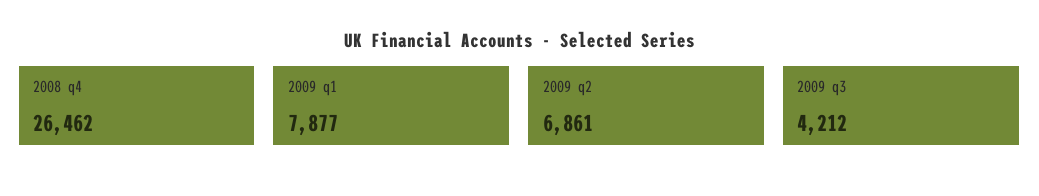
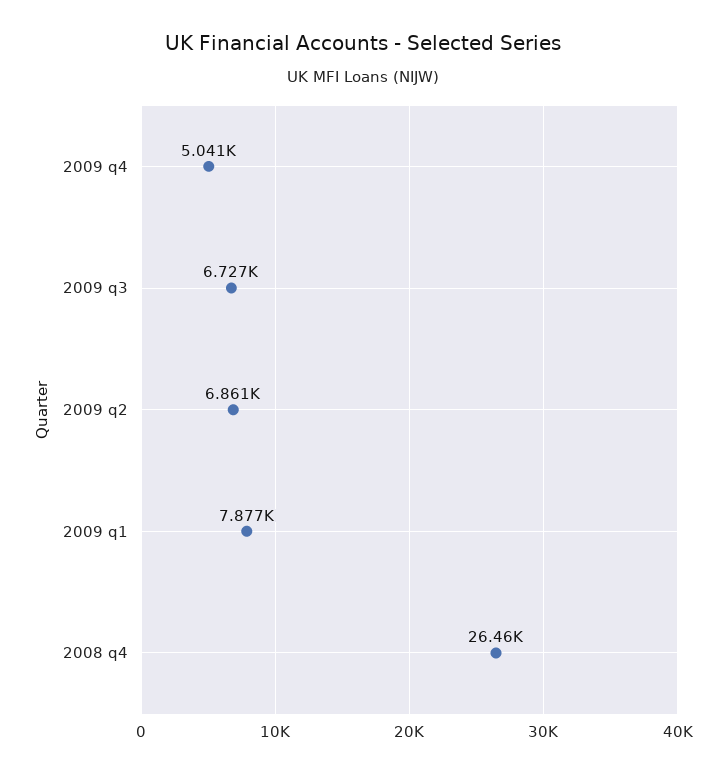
2009 q3: 4212 -> 6727
2009 q4: none -> 5041

